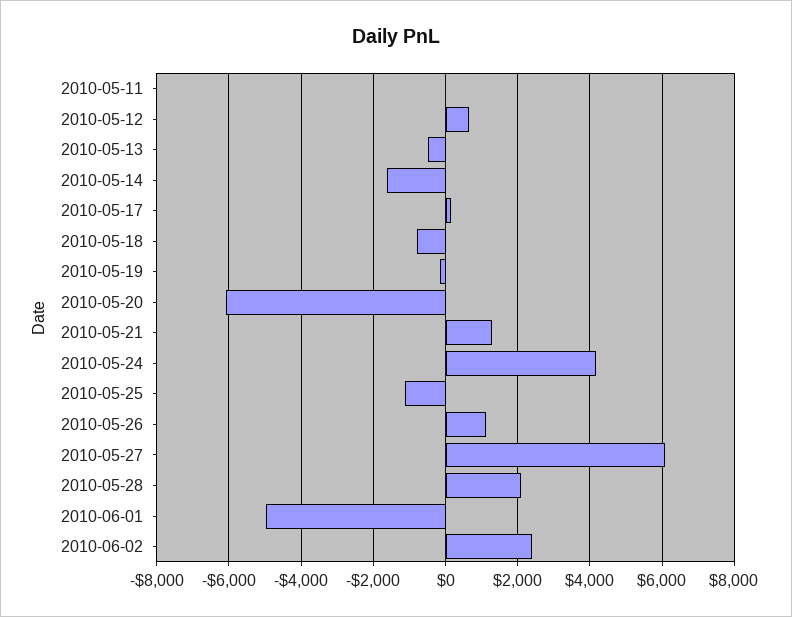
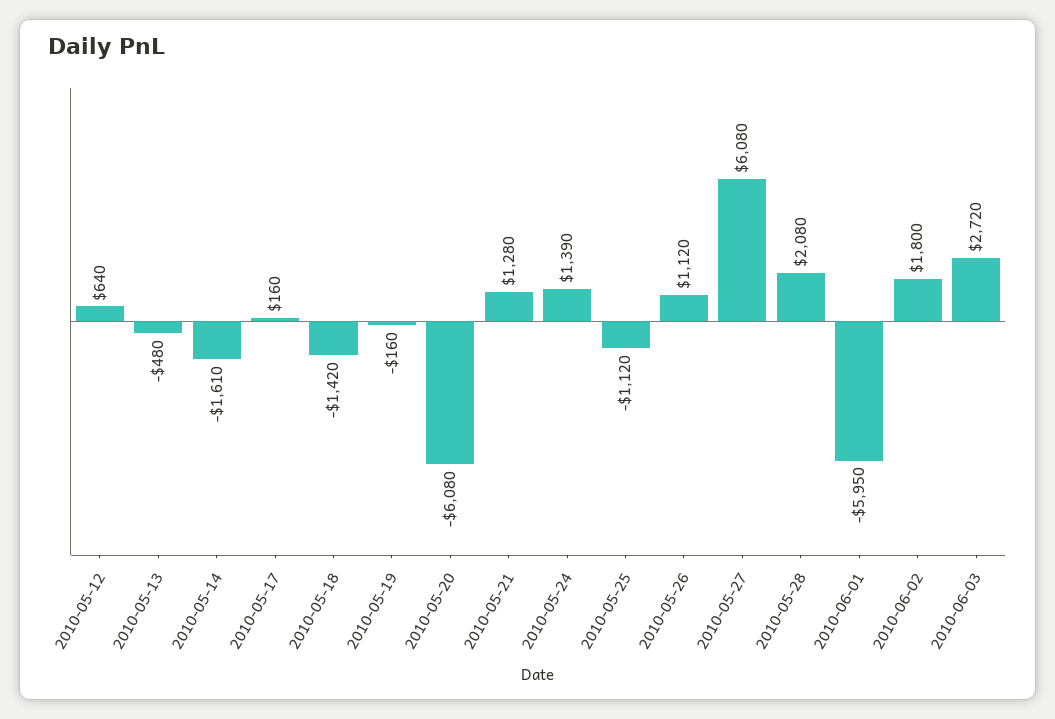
2010-05-11: 0 -> none
2010-05-18: -800 -> -1420
2010-05-24: 4200 -> 1390
2010-06-01: -5000 -> -5950
2010-06-02: 2400 -> 1800
2010-06-03: none -> 2720

